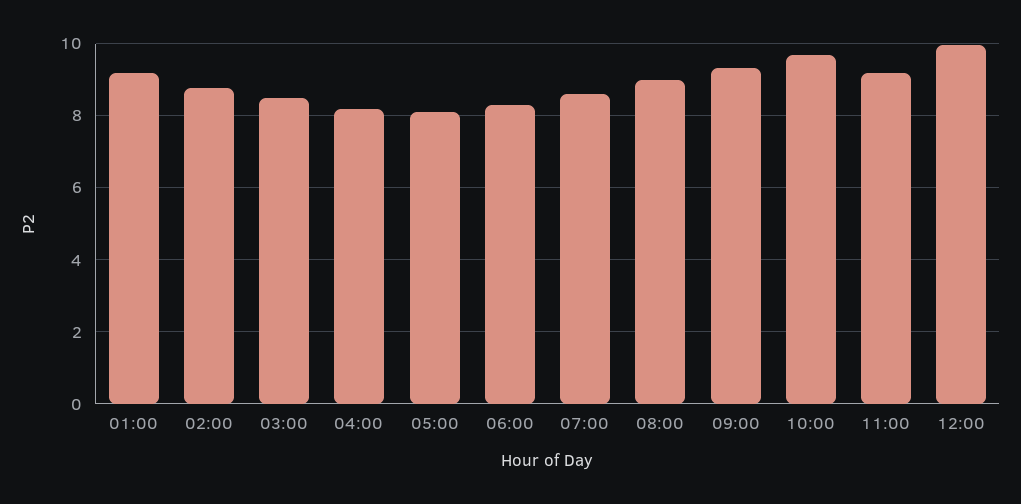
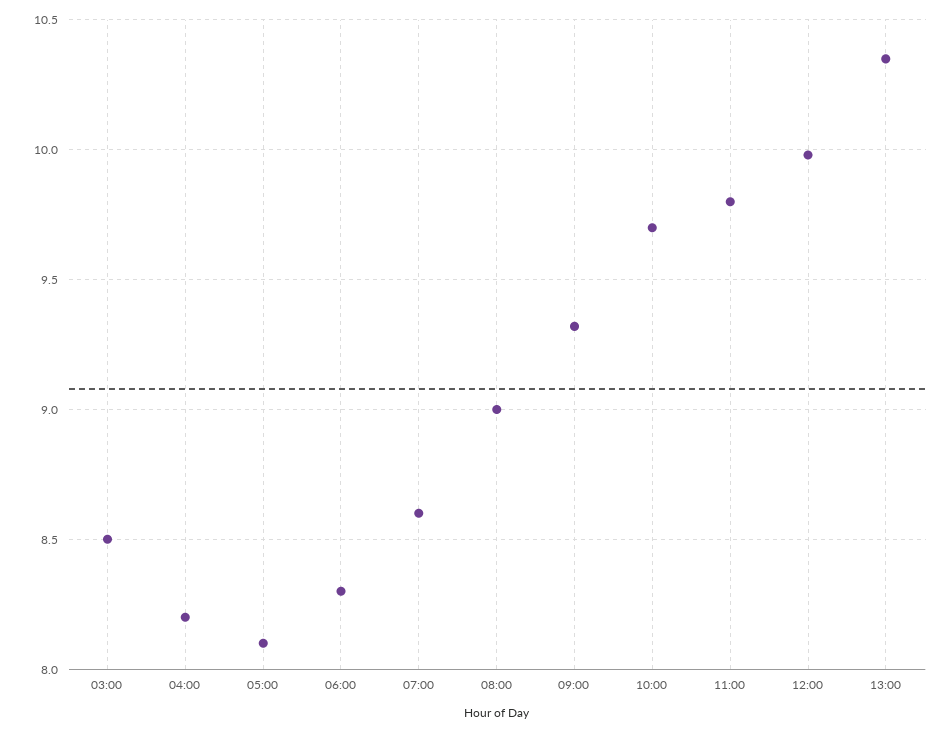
01:00: 9.2 -> none
02:00: 8.8 -> none
11:00: 9.2 -> 9.8
13:00: none -> 10.35

